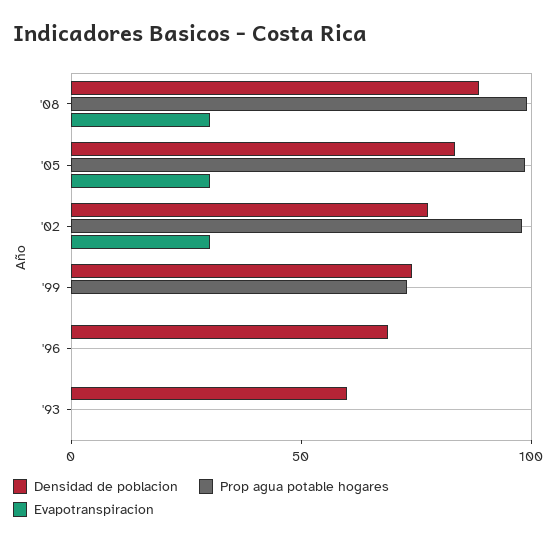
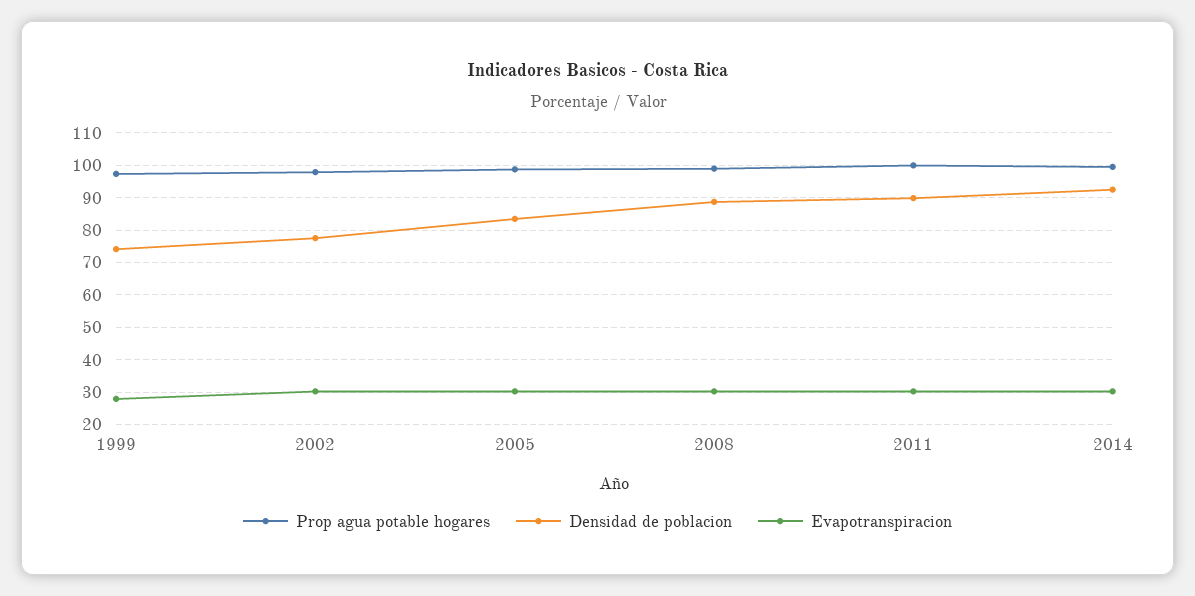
Prop agua potable hogares, '99: 70 -> 98
Evapotranspiracion, '99: 0 -> 28
Densidad de poblacion, '96: 70 -> none
Prop agua potable hogares, '96: 0 -> none
Evapotranspiracion, '96: 0 -> none
Densidad de poblacion, '93: 60 -> none
Prop agua potable hogares, '93: 0 -> none
Evapotranspiracion, '93: 0 -> none
Prop agua potable hogares, 2011: none -> 100
Densidad de poblacion, 2011: none -> 90
Evapotranspiracion, 2011: none -> 30
Prop agua potable hogares, 2014: none -> 100
Densidad de poblacion, 2014: none -> 92
Evapotranspiracion, 2014: none -> 30

